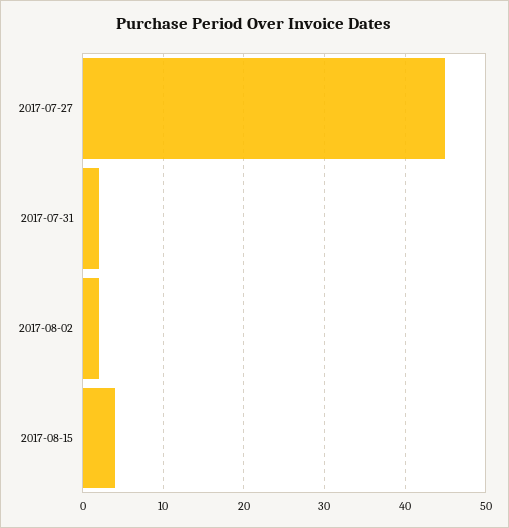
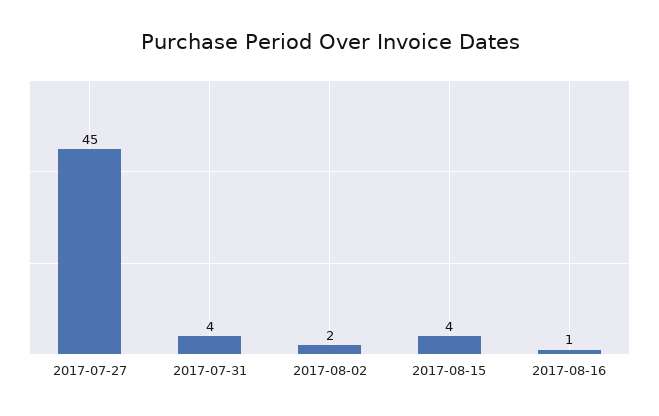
2017-07-31: 2 -> 4
2017-08-16: none -> 1

